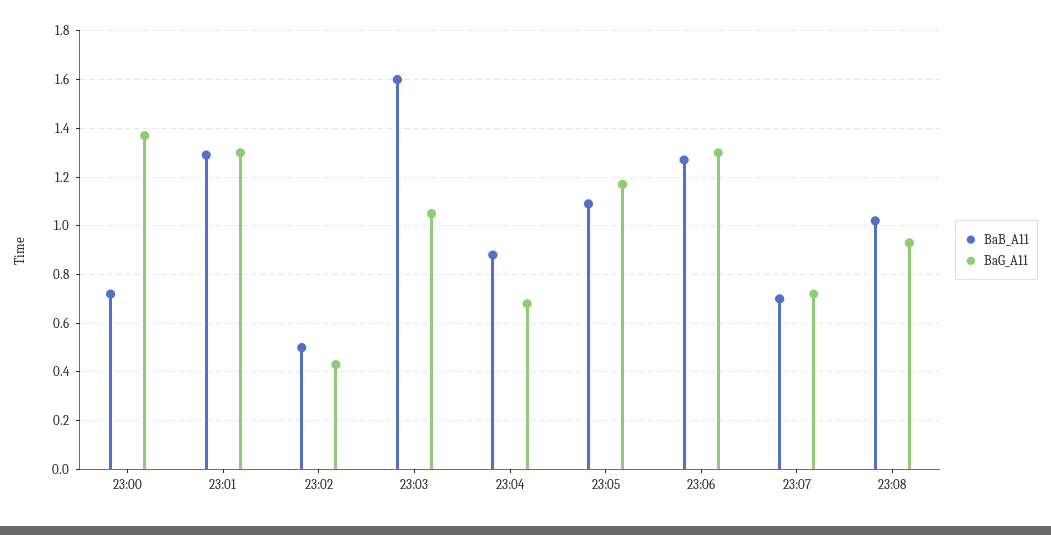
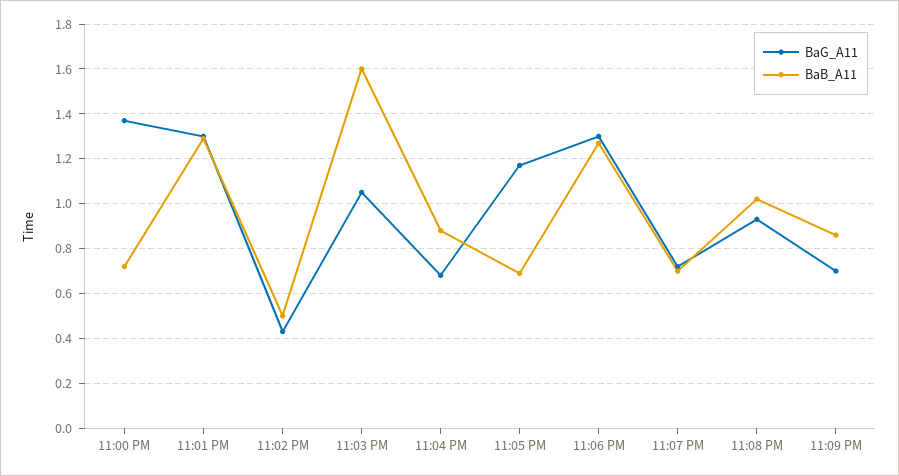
BaB_A11, 23:05: 1.1 -> 0.7
BaG_A11, 11:09 PM: none -> 0.7
BaB_A11, 11:09 PM: none -> 0.85

